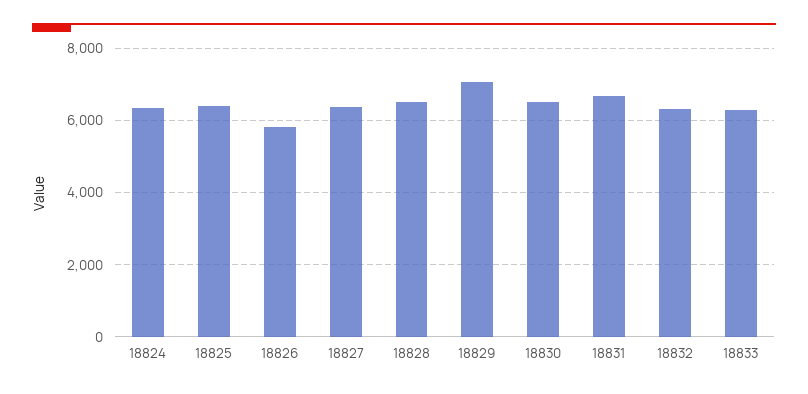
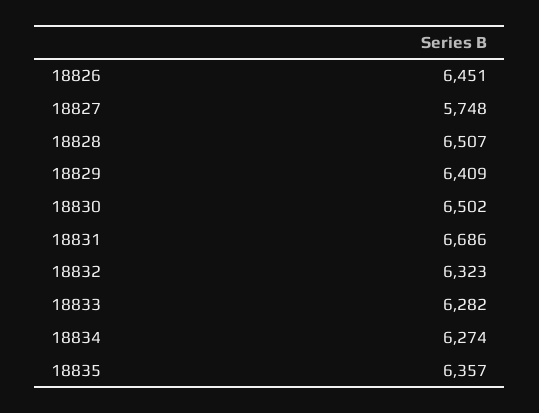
18824: 6400 -> none
18825: 6400 -> none
18826: 5800 -> 6451
18827: 6400 -> 5748
18829: 7000 -> 6409
18834: none -> 6274
18835: none -> 6357

